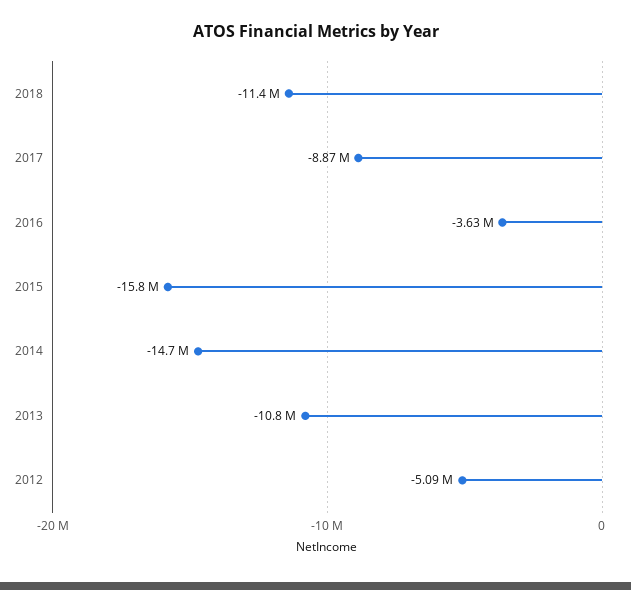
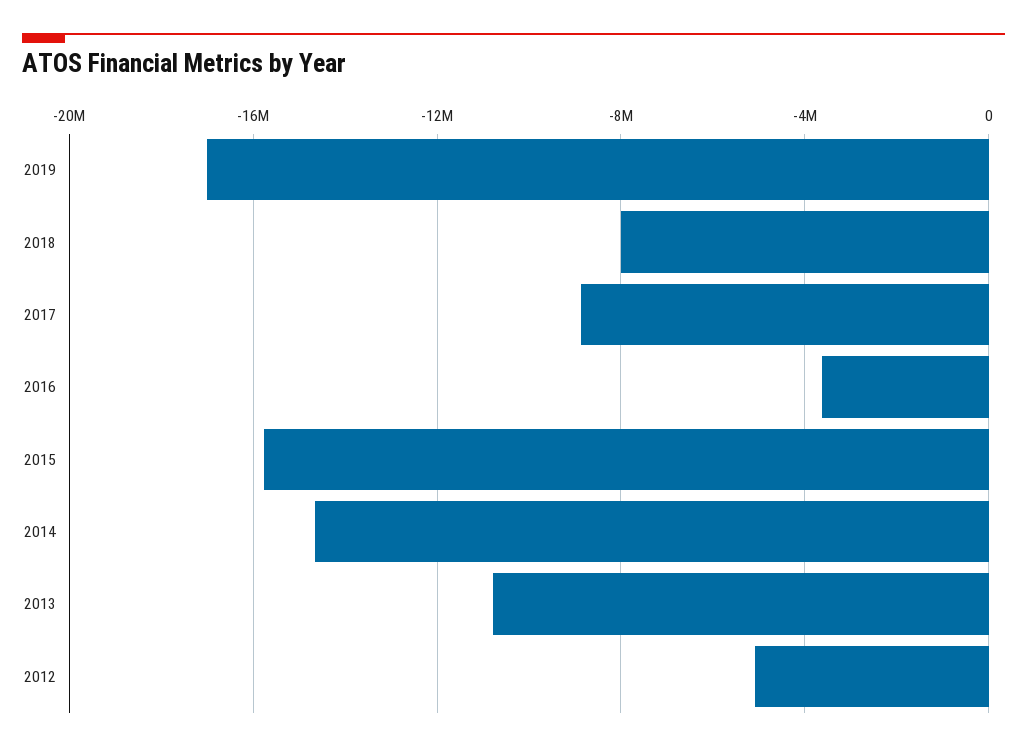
2018: -11400000 -> -8000000
2019: none -> -17000000

